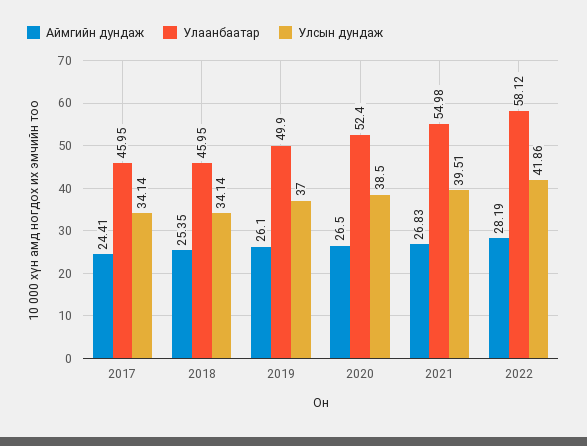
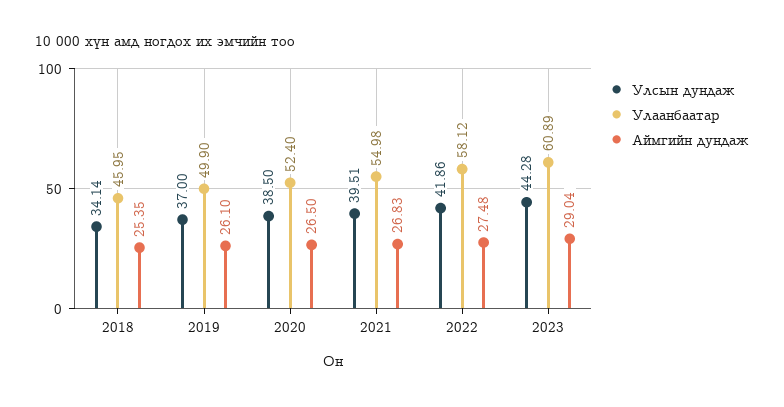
Аймгийн дундаж, 2017: 24.41 -> none
Улаанбаатар, 2017: 45.95 -> none
Улсын дундаж, 2017: 34.14 -> none
Аймгийн дундаж, 2022: 28.19 -> 27.48
Улсын дундаж, 2023: none -> 44.28
Улаанбаатар, 2023: none -> 60.89
Аймгийн дундаж, 2023: none -> 29.04

